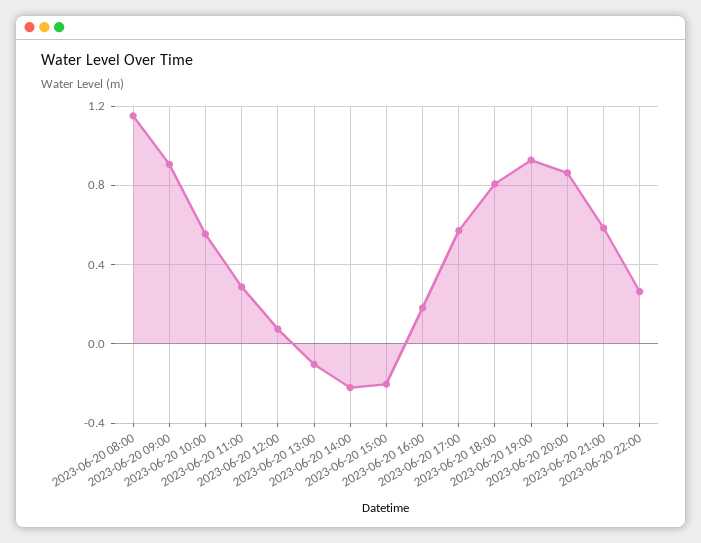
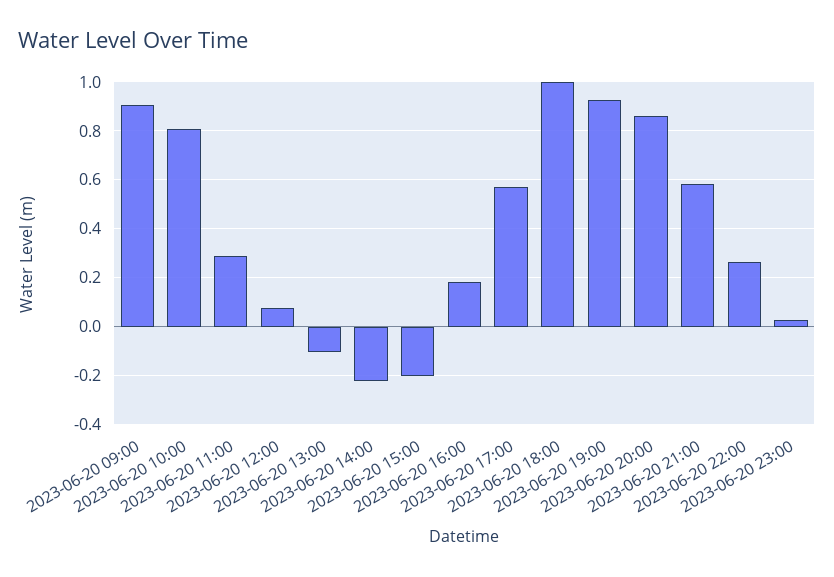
2023-06-20 08:00: 1.15 -> none
2023-06-20 10:00: 0.55 -> 0.8
2023-06-20 18:00: 0.8 -> 1
2023-06-20 23:00: none -> 0.025

